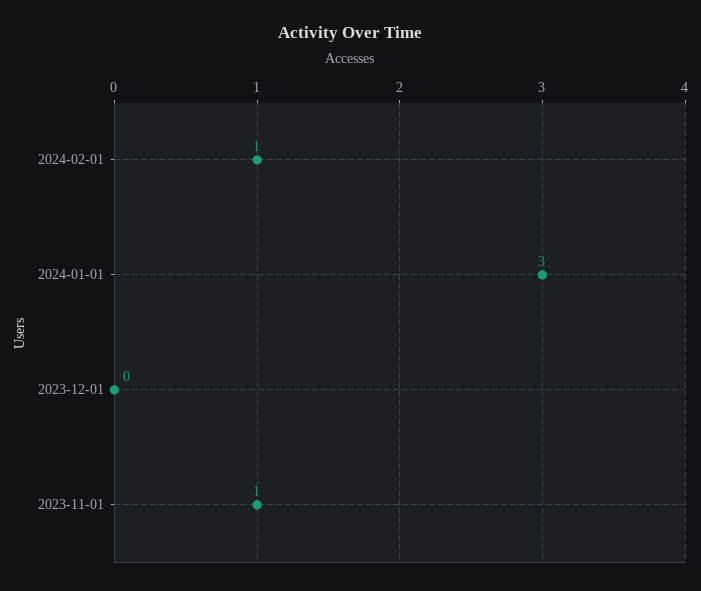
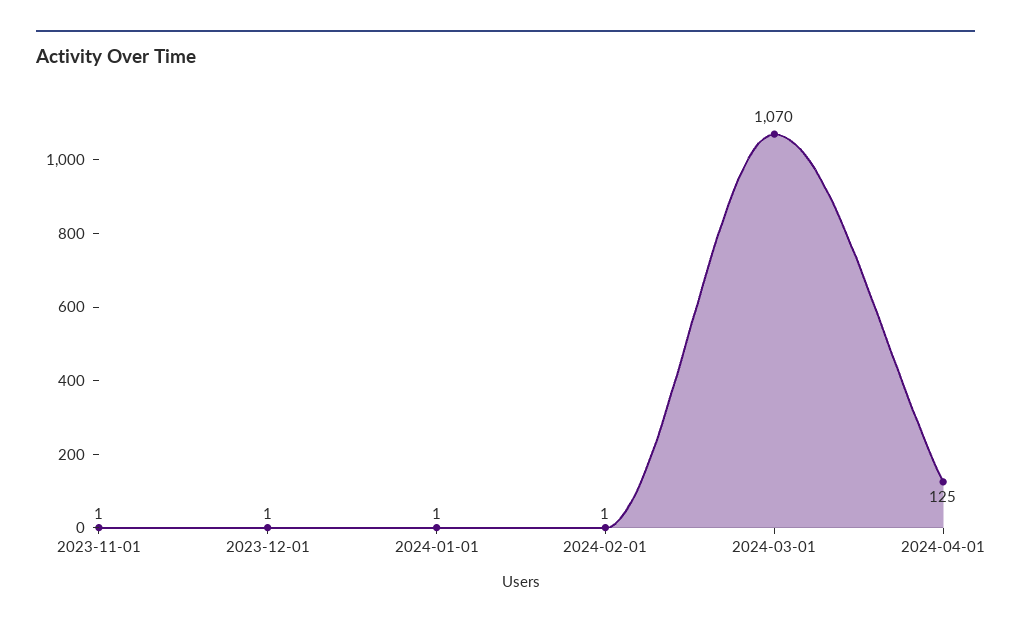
2024-01-01: 3 -> 1
2023-12-01: 0 -> 1
2024-03-01: none -> 1070
2024-04-01: none -> 125

